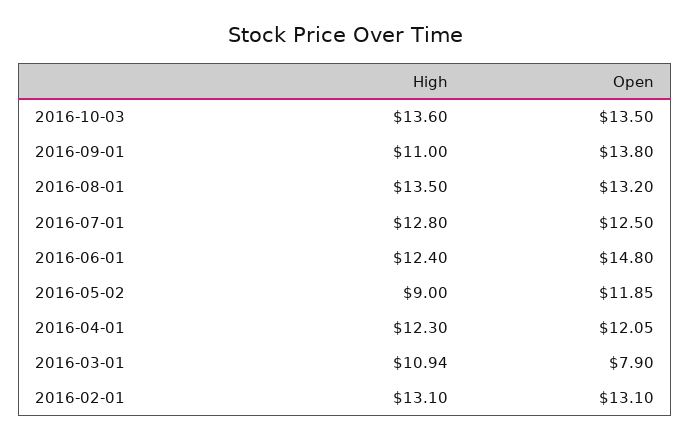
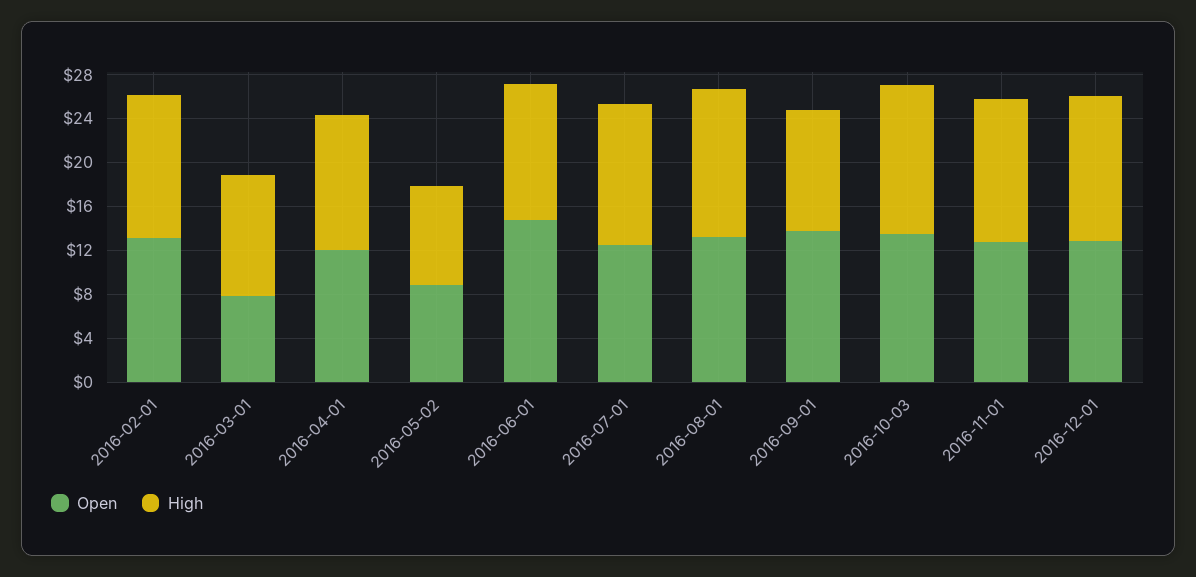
Open, 2016-05-02: 11.85 -> 9
Open, 2016-11-01: none -> 13
High, 2016-11-01: none -> 13
Open, 2016-12-01: none -> 13
High, 2016-12-01: none -> 13

